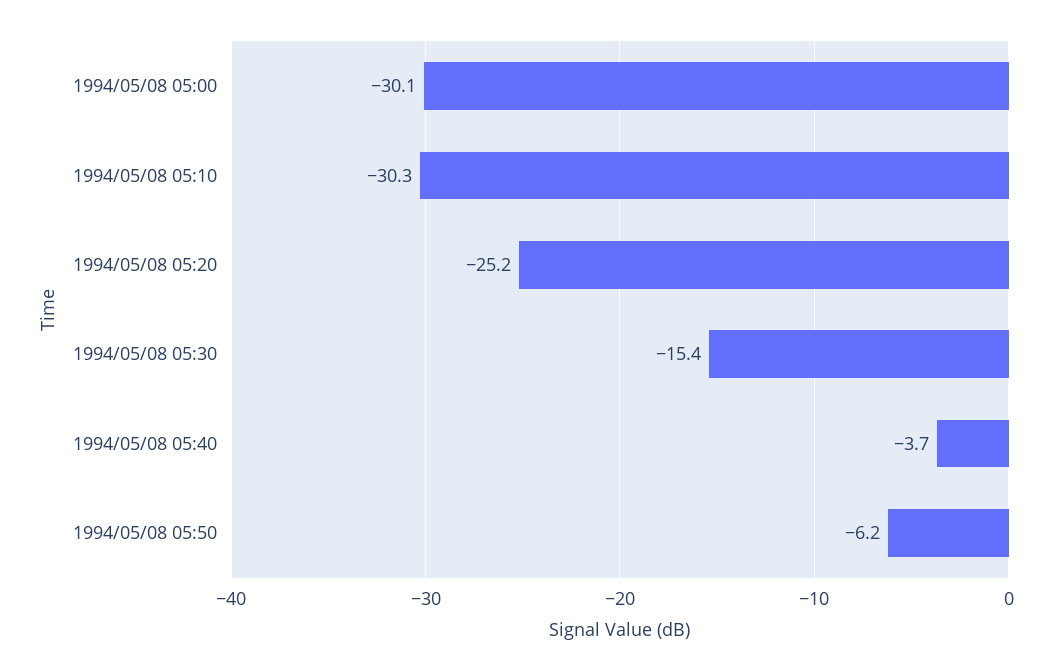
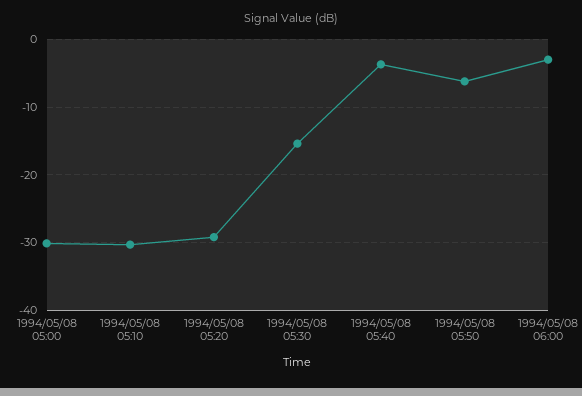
1994/05/08 05:20: -25.2 -> -29
1994/05/08 06:00: none -> -3

